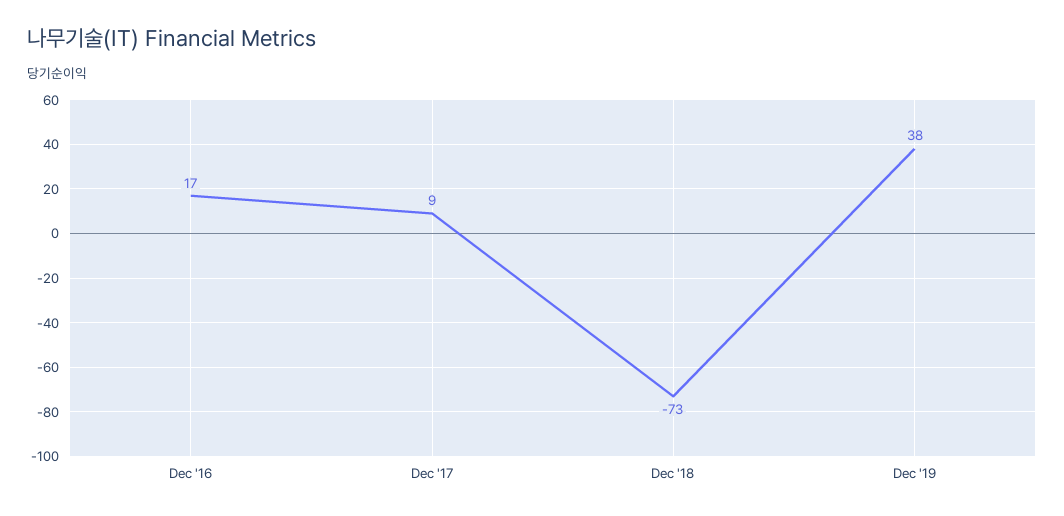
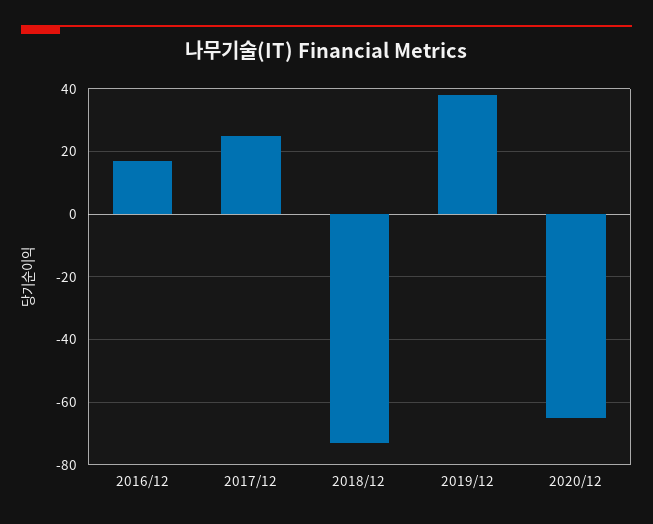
Dec '17: 9 -> 25
2020/12: none -> -65

